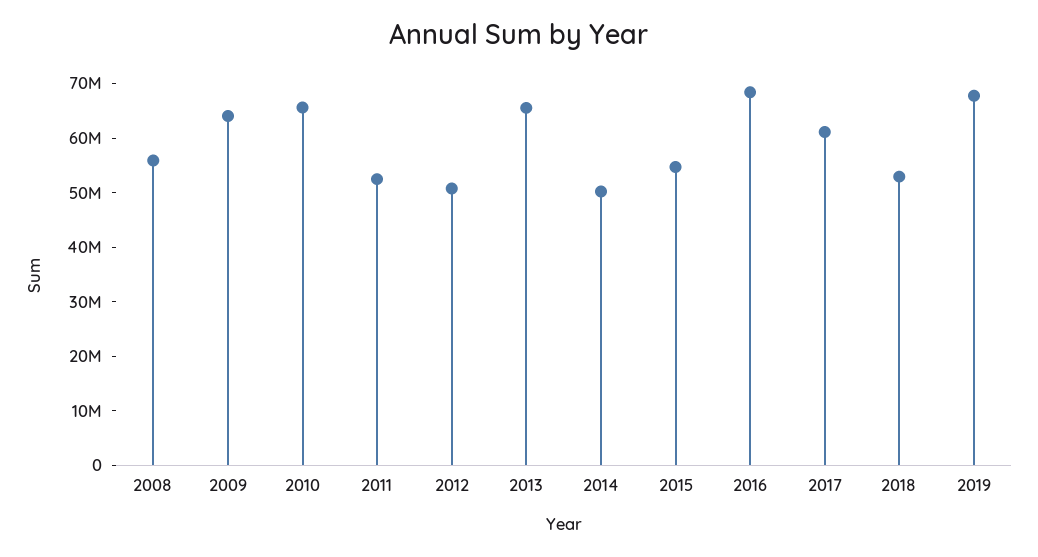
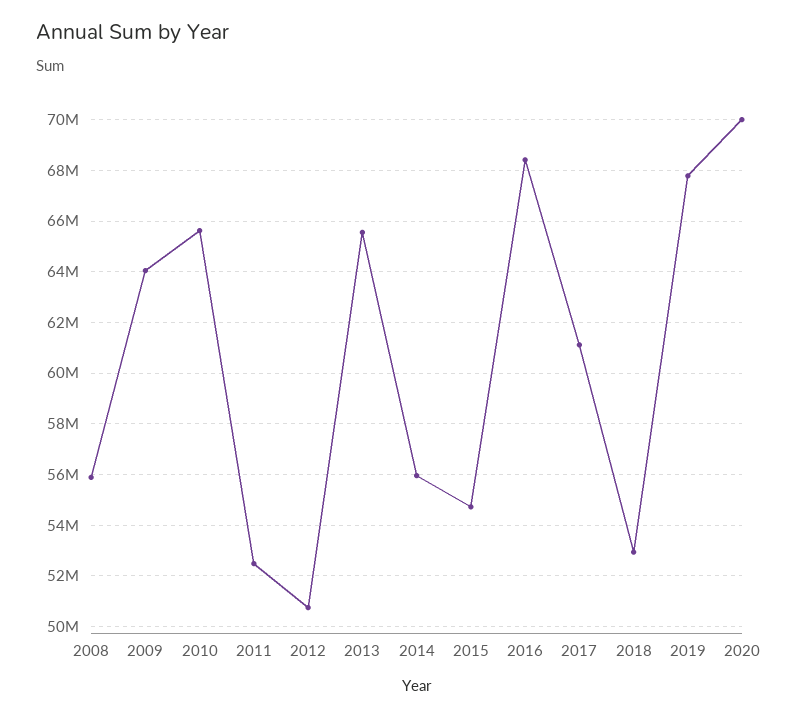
2014: 50000000 -> 56000000
2020: none -> 70000000

